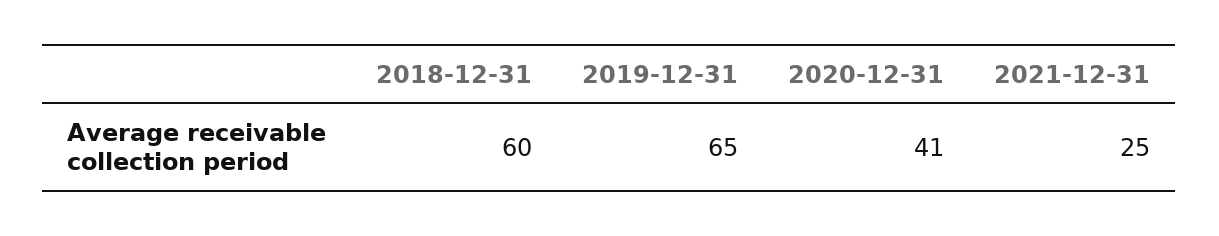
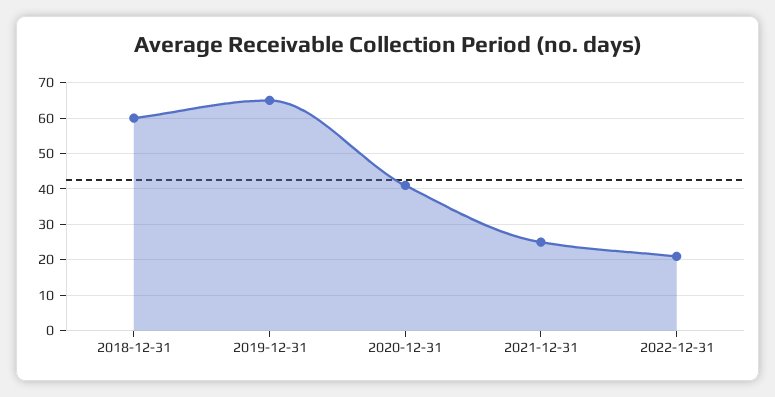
2022-12-31: none -> 20

